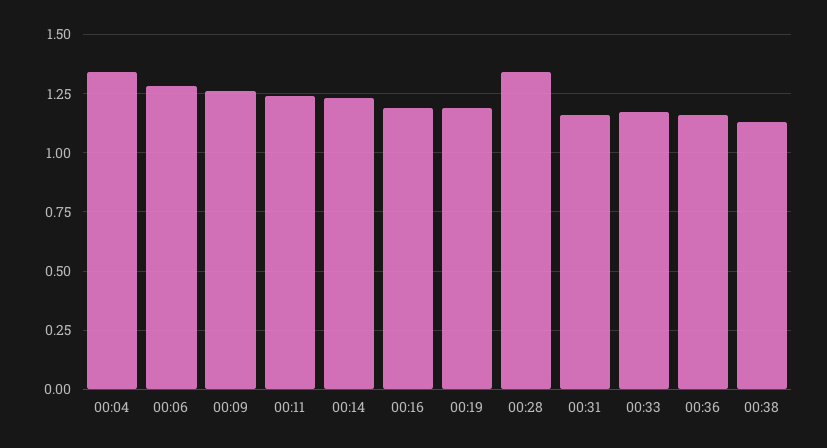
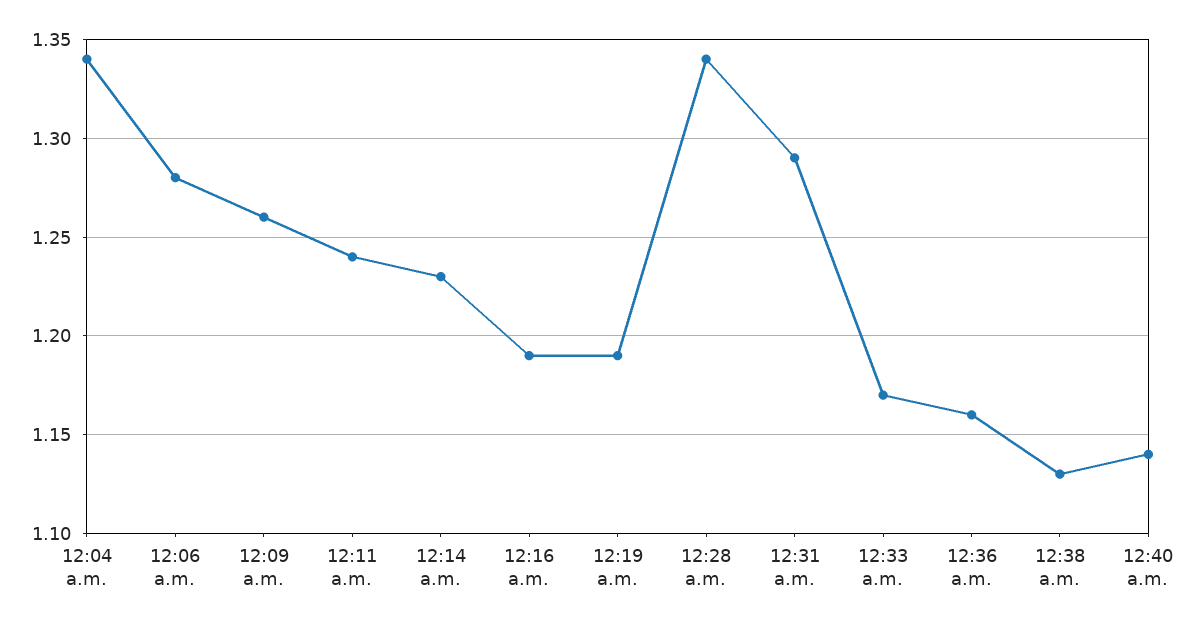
00:31: 1.15 -> 1.29
12:40 a.m.: none -> 1.14

